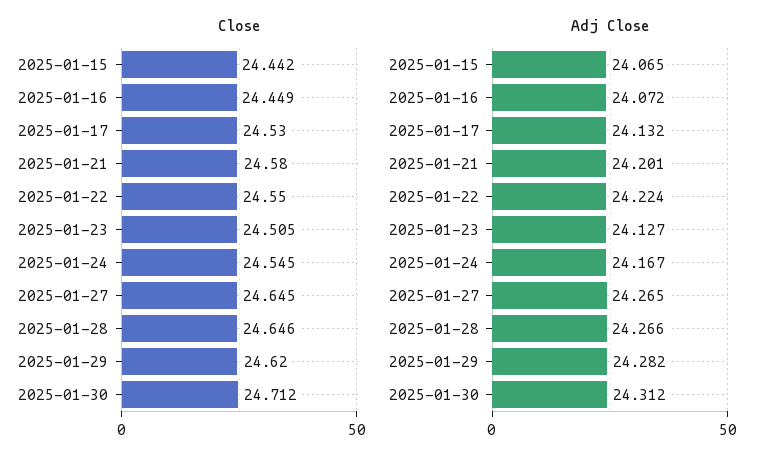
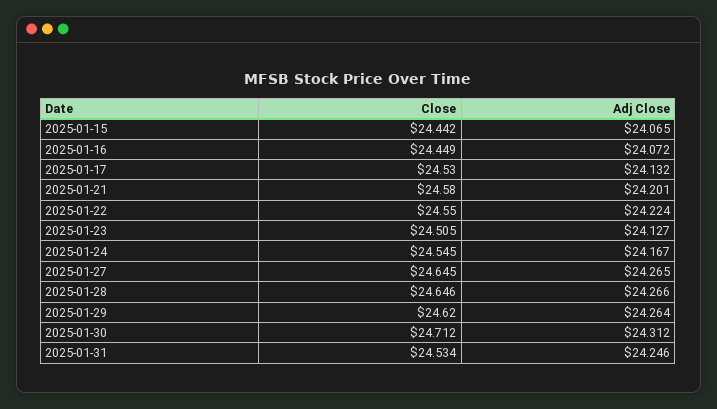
Adj Close, 2025-01-29: 24.282 -> 24.264
Close, 2025-01-31: none -> 24.534
Adj Close, 2025-01-31: none -> 24.246

